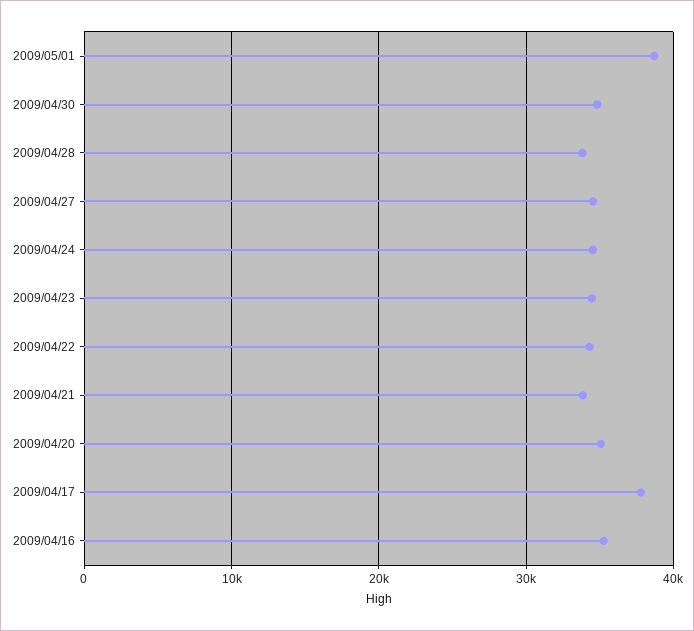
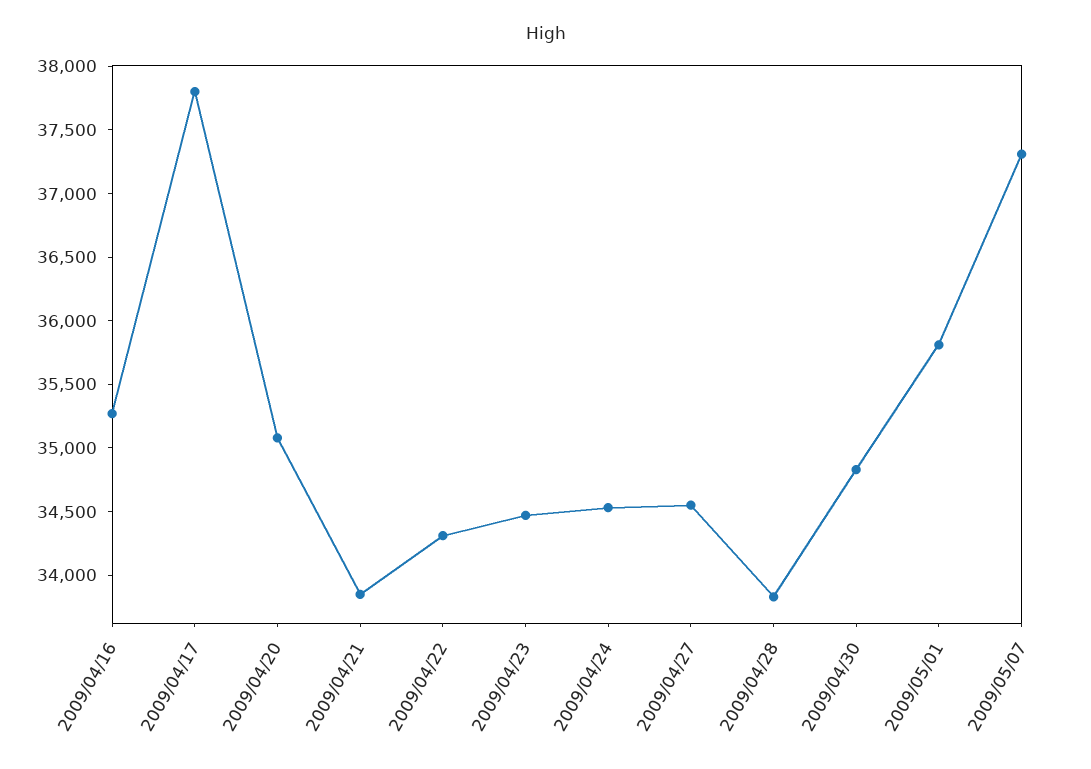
2009/05/01: 39000 -> 35800
2009/05/07: none -> 37300

